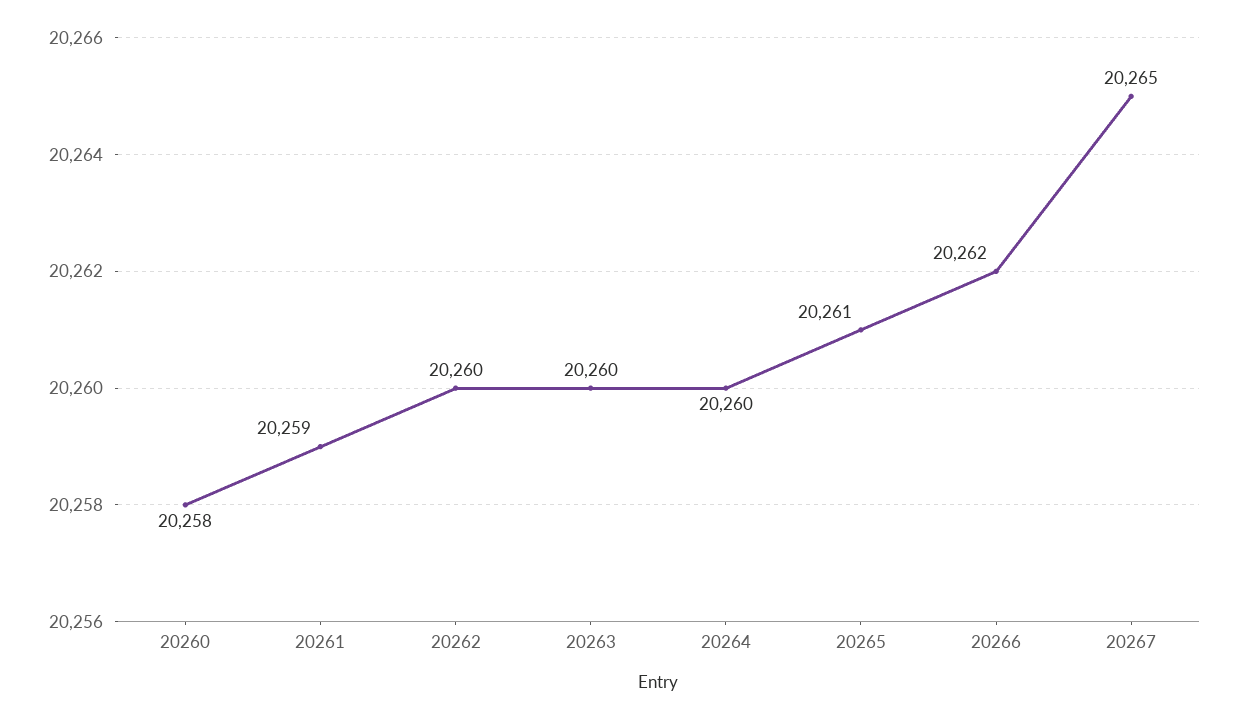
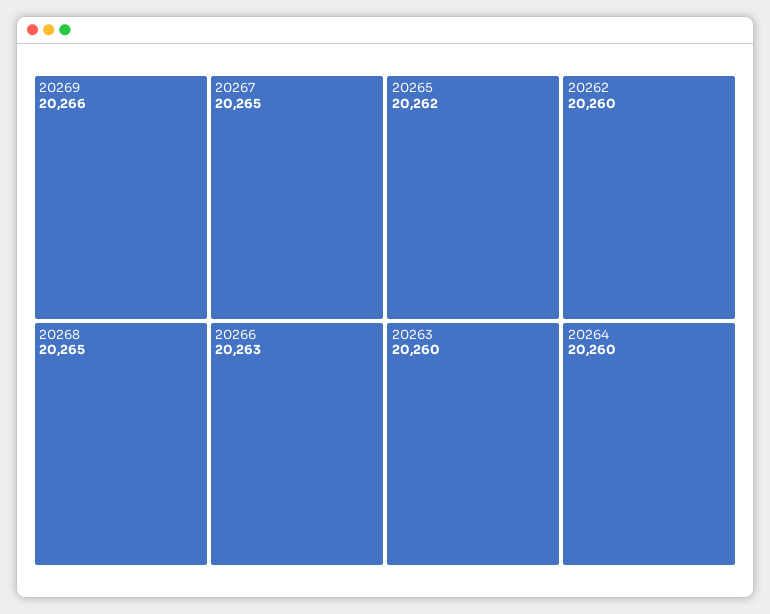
20260: 20258 -> none
20261: 20259 -> none
20265: 20261 -> 20262
20266: 20262 -> 20263
20269: none -> 20266
20268: none -> 20265

